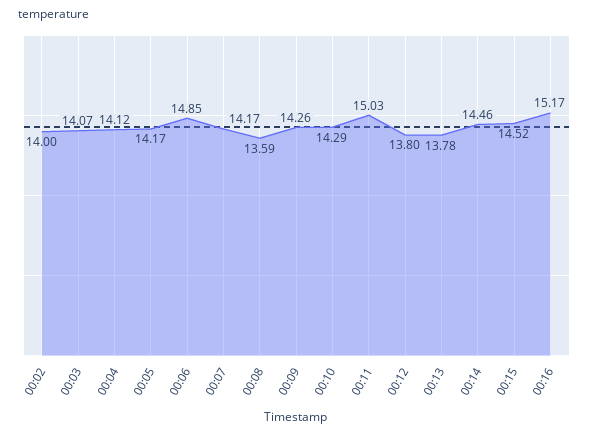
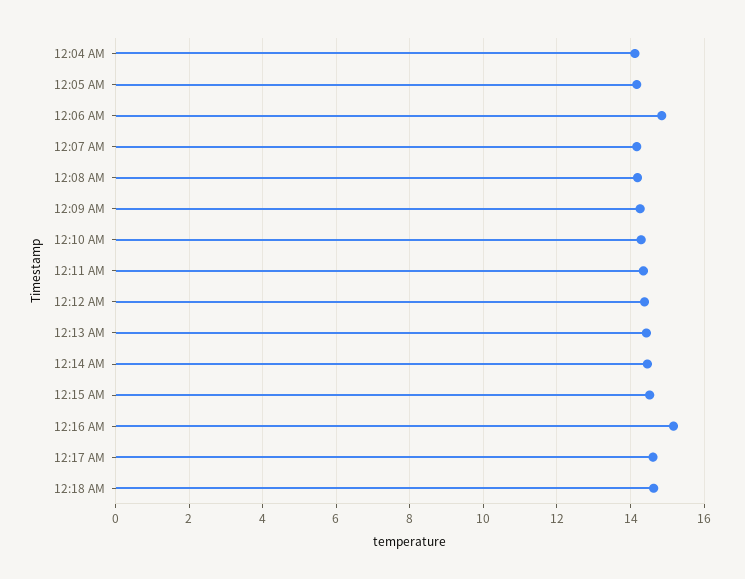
00:02: 14 -> none
00:03: 14.07 -> none
00:08: 13.59 -> 14.2
00:11: 15.03 -> 14.4
00:12: 13.8 -> 14.4
00:13: 13.78 -> 14.4
12:17 AM: none -> 14.6
12:18 AM: none -> 14.6

